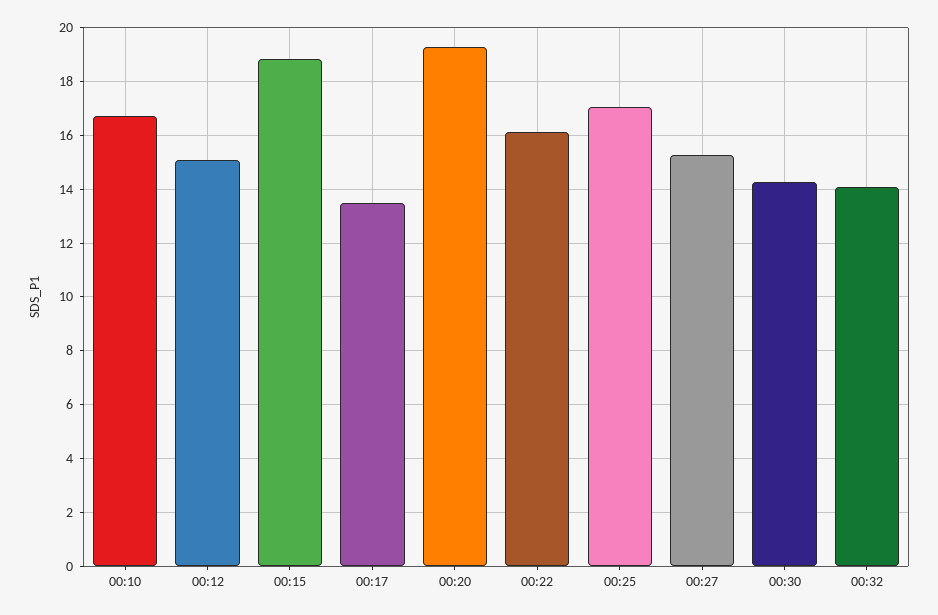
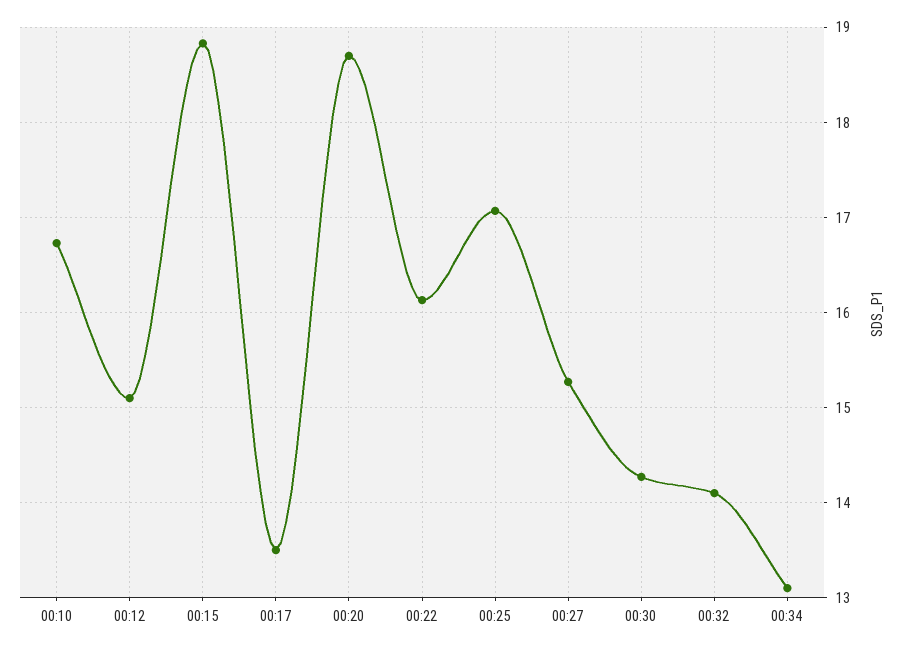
00:20: 19.25 -> 18.7
00:34: none -> 13.1

